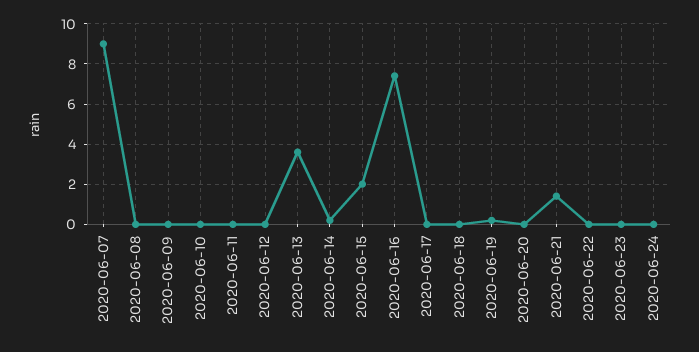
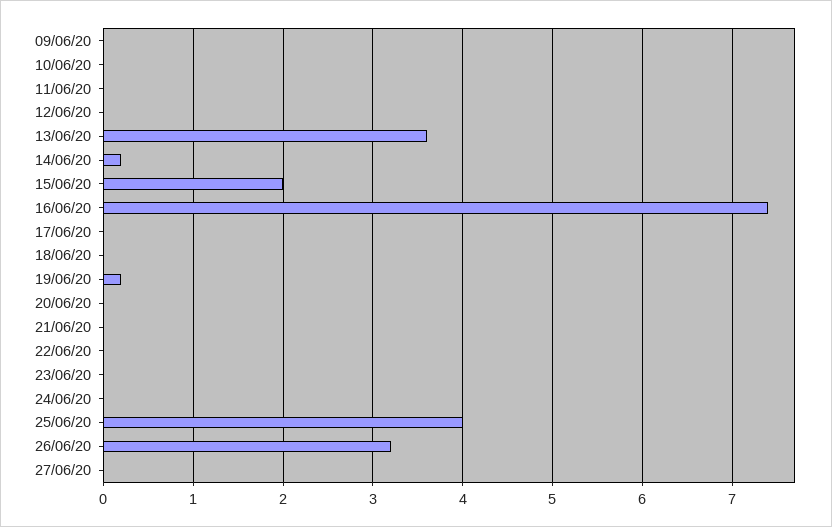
2020-06-07: 9 -> none
2020-06-08: 0 -> none
2020-06-21: 1.5 -> 0
25/06/20: none -> 4
26/06/20: none -> 3.2
27/06/20: none -> 0

